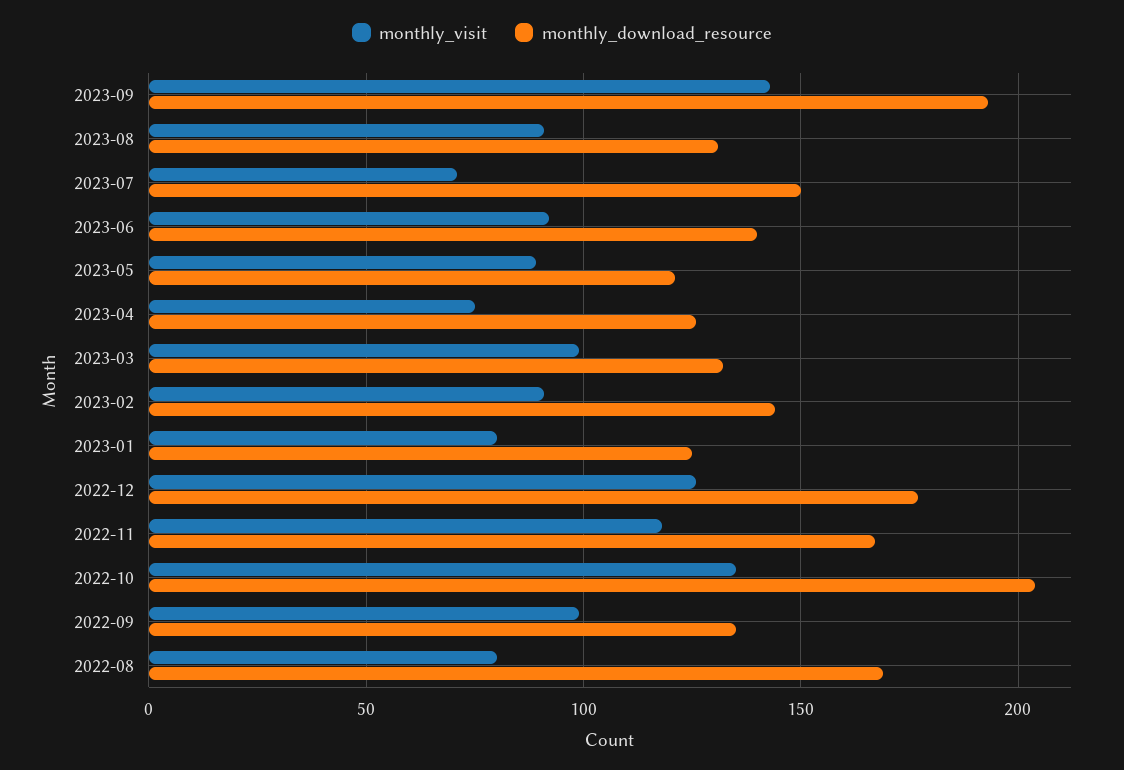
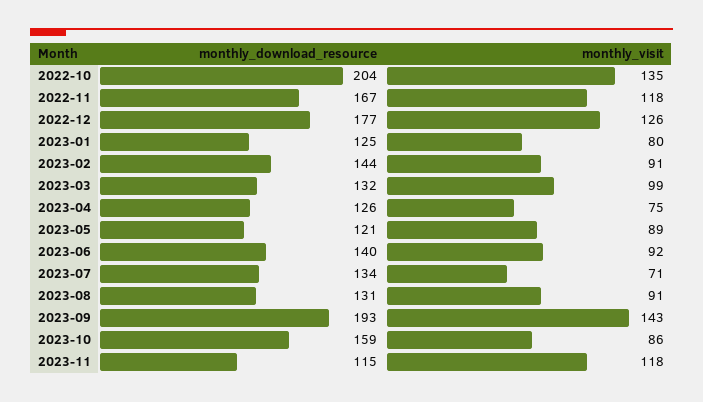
monthly_download_resource, 2023-07: 150 -> 134
monthly_visit, 2022-09: 100 -> none
monthly_download_resource, 2022-09: 135 -> none
monthly_visit, 2022-08: 80 -> none
monthly_download_resource, 2022-08: 170 -> none
monthly_download_resource, 2023-10: none -> 159
monthly_visit, 2023-10: none -> 86
monthly_download_resource, 2023-11: none -> 115
monthly_visit, 2023-11: none -> 118

